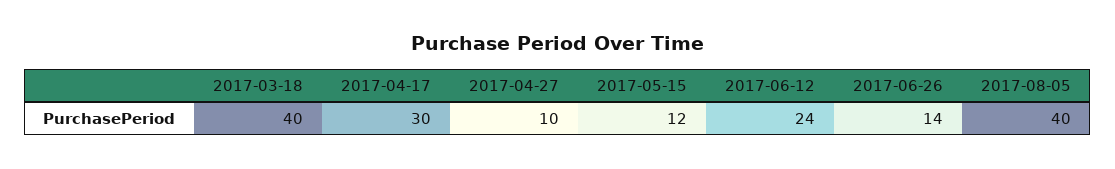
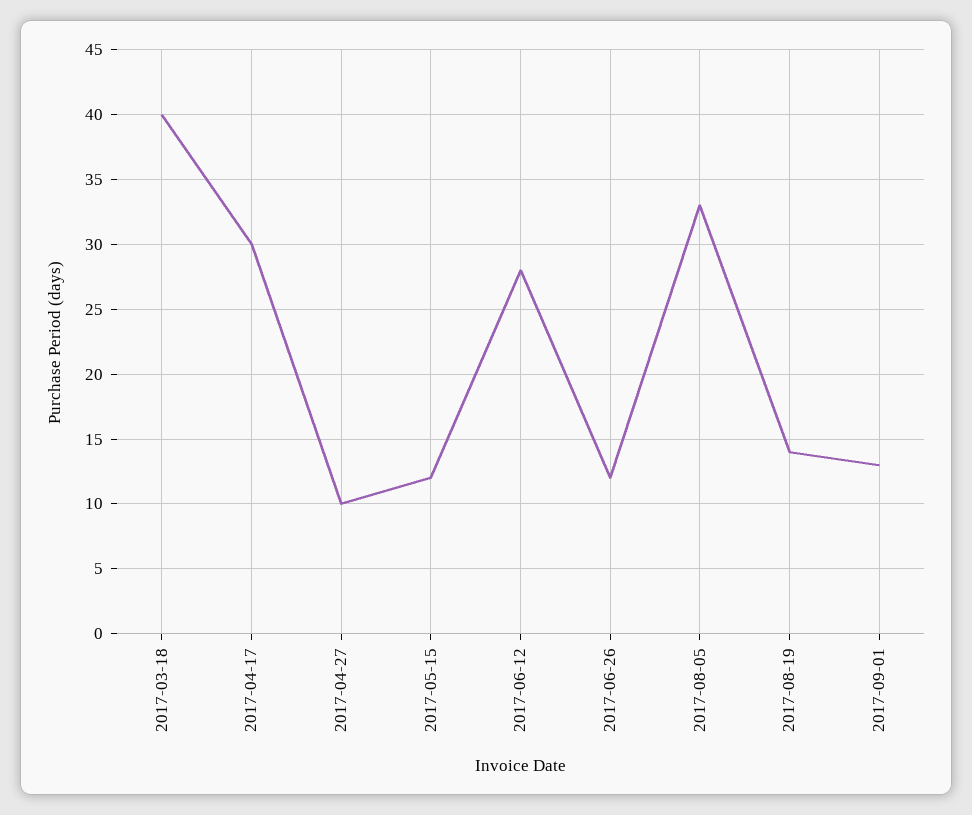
2017-06-12: 24 -> 28
2017-06-26: 14 -> 12
2017-08-05: 40 -> 33
2017-08-19: none -> 14
2017-09-01: none -> 13

